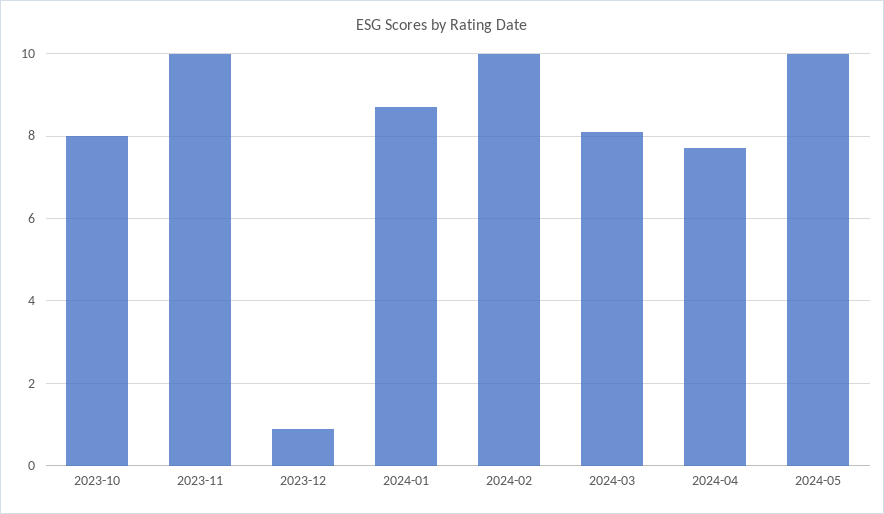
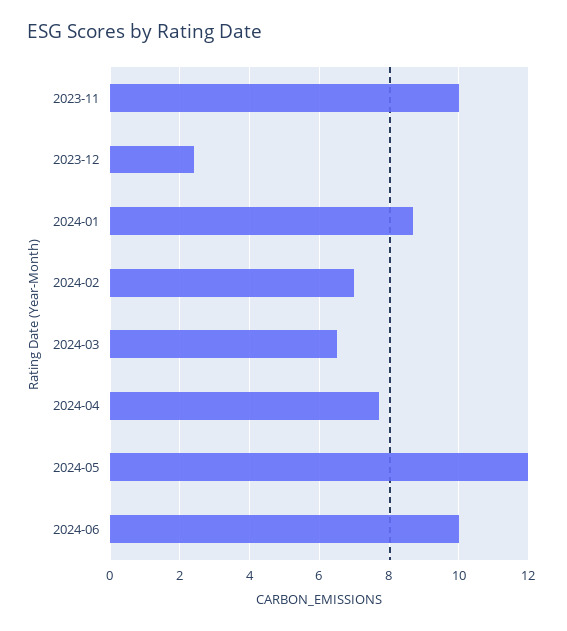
2023-10: 8 -> none
2023-12: 1 -> 2.5
2024-02: 10 -> 7
2024-03: 8 -> 6.5
2024-05: 10 -> 12
2024-06: none -> 10

